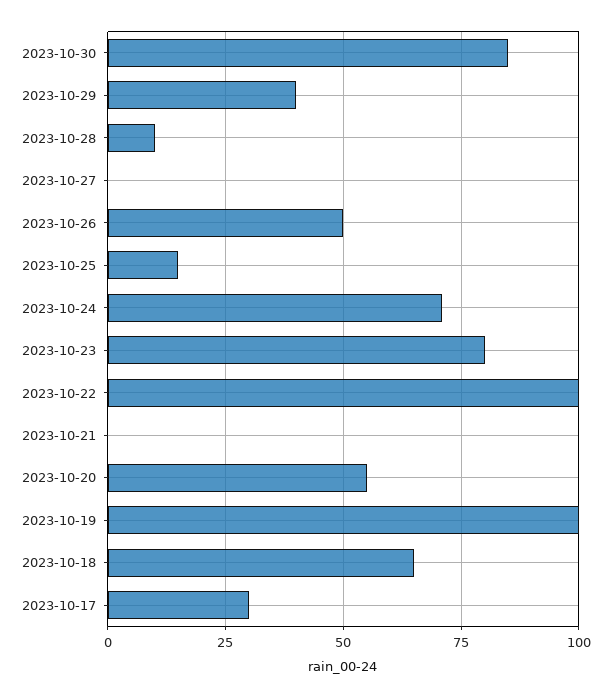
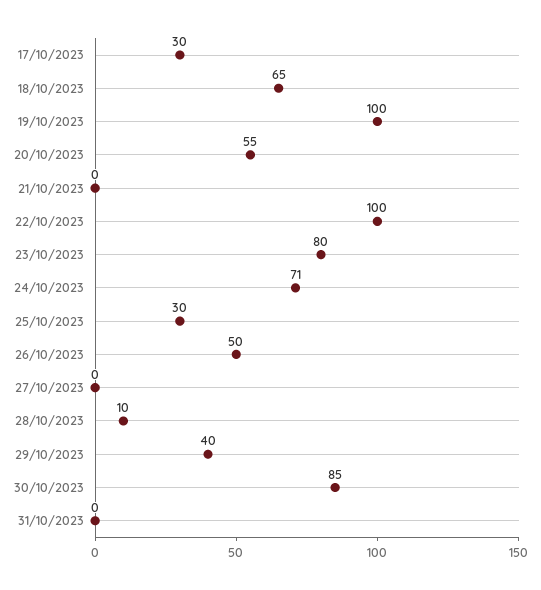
2023-10-25: 15 -> 30
31/10/2023: none -> 0

